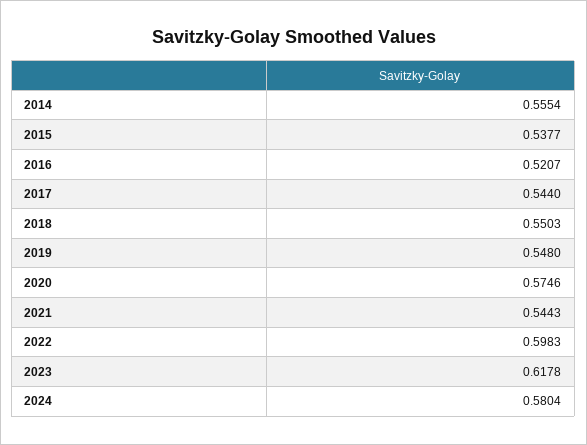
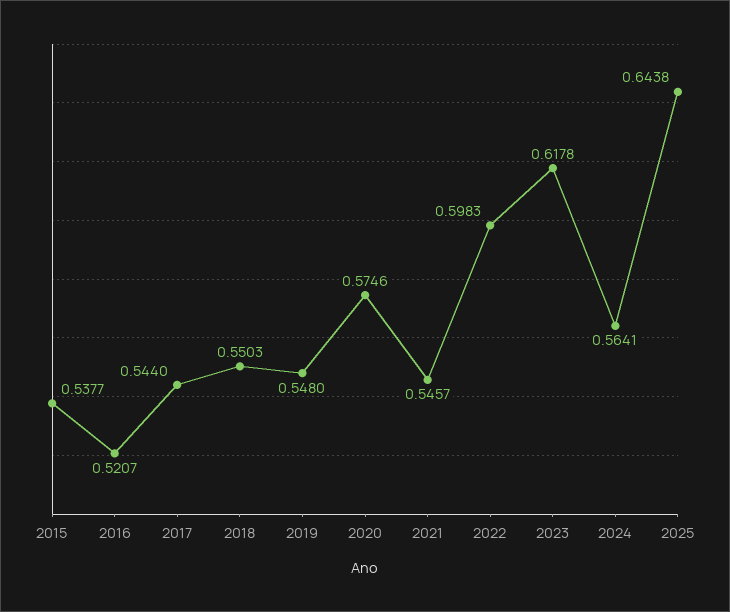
2014: 0.5554 -> none
2021: 0.5443 -> 0.5457
2024: 0.5804 -> 0.5641
2025: none -> 0.6438

